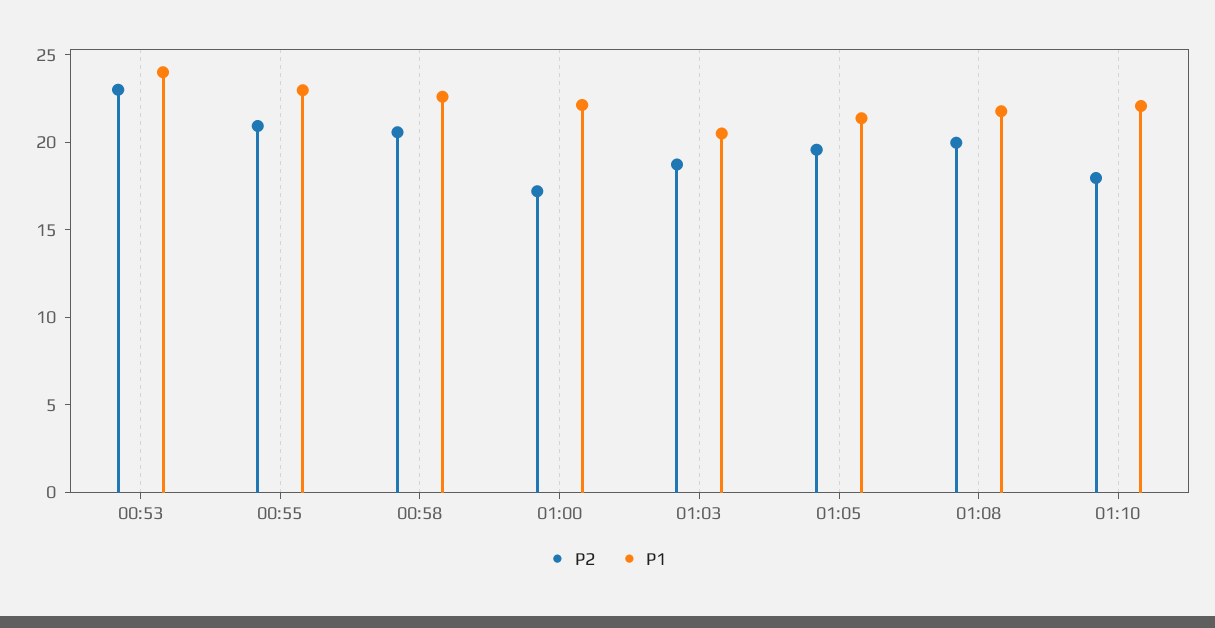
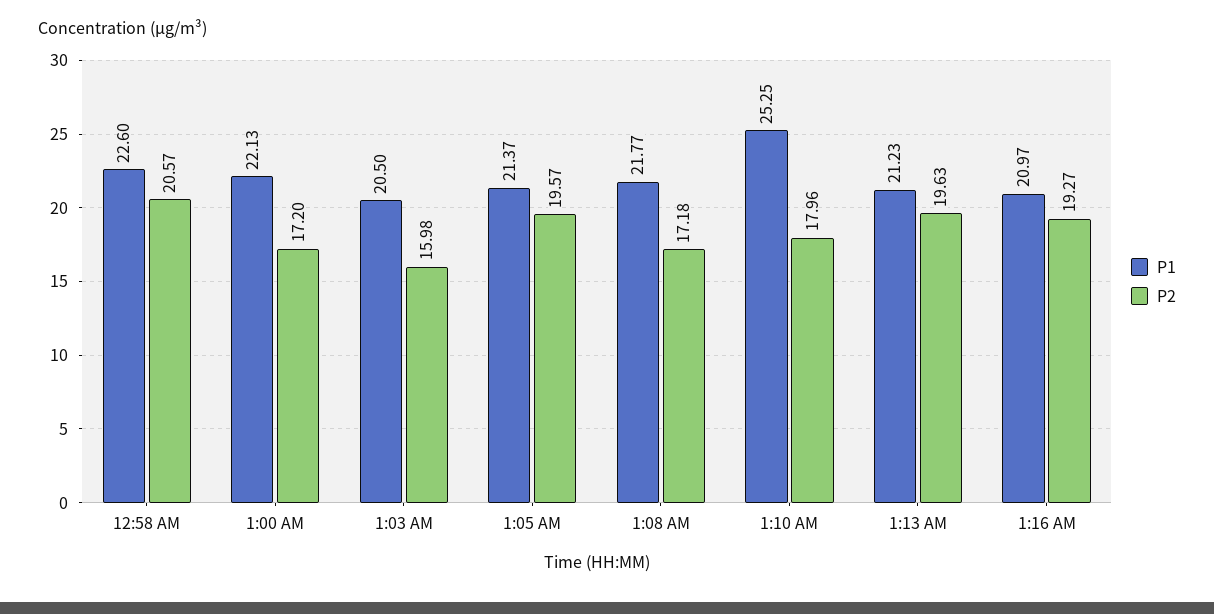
P2, 00:53: 23 -> none
P1, 00:53: 24 -> none
P2, 00:55: 21 -> none
P1, 00:55: 23 -> none
P2, 01:03: 19 -> 15.98
P2, 01:08: 20 -> 17.18
P1, 01:10: 22 -> 25.25
P1, 1:13 AM: none -> 21.23
P2, 1:13 AM: none -> 19.63
P1, 1:16 AM: none -> 20.97
P2, 1:16 AM: none -> 19.27

